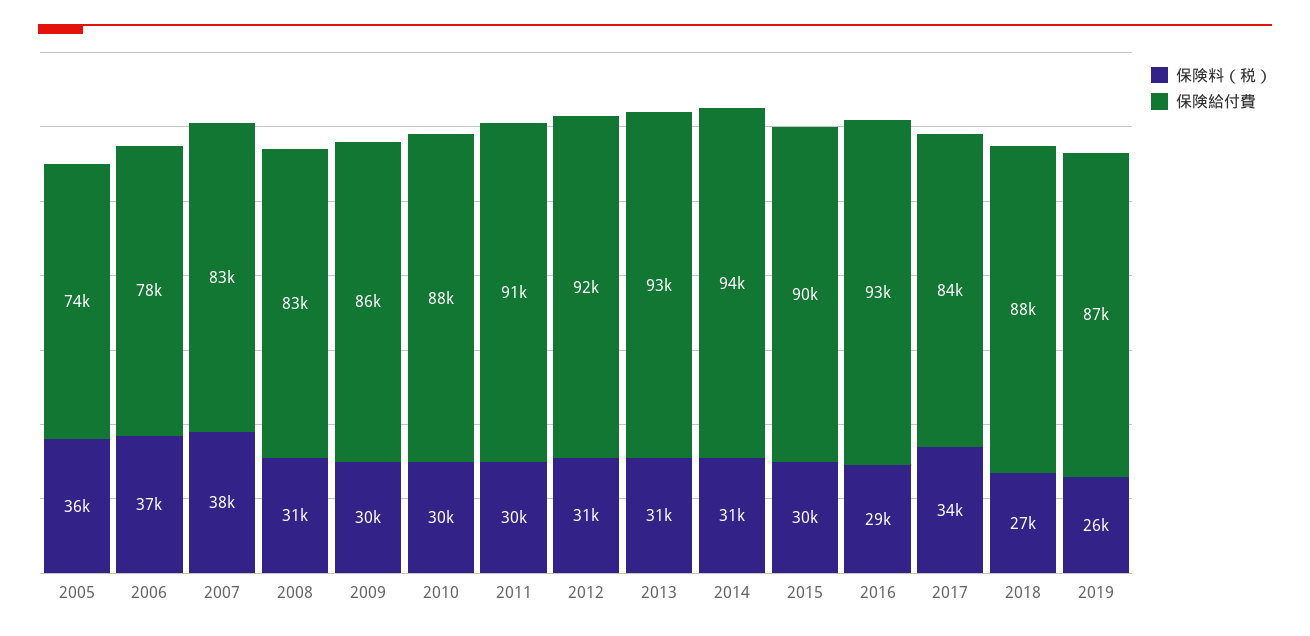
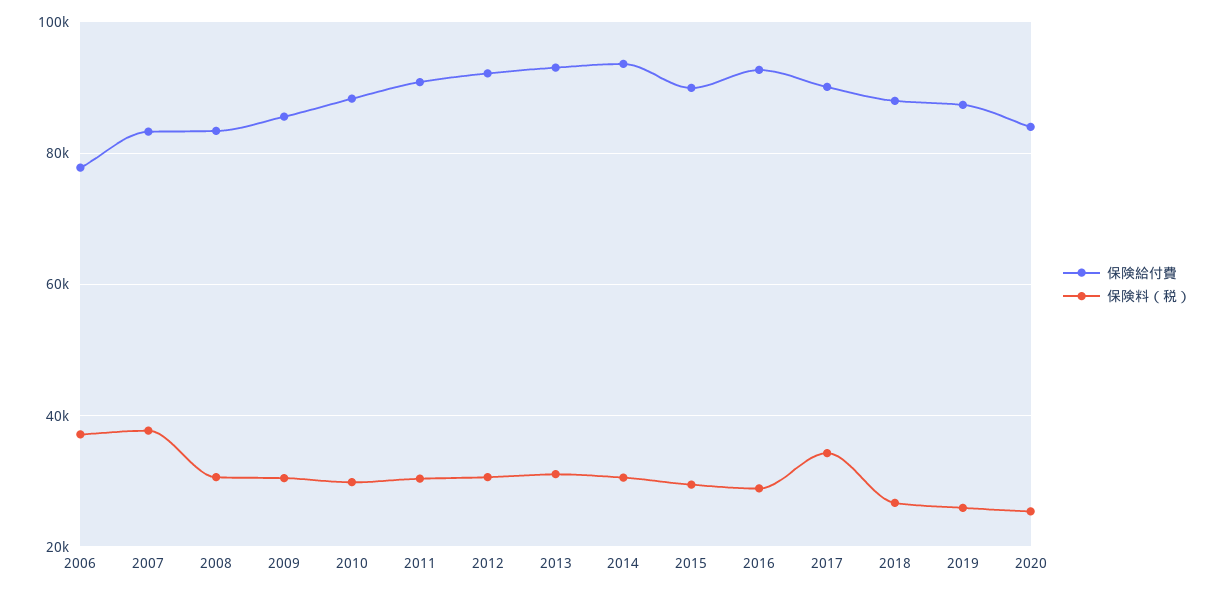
保険料（税）, 2005: 36000 -> none
保険給付費, 2005: 74000 -> none
保険給付費, 2017: 84000 -> 90000
保険給付費, 2020: none -> 84000
保険料（税）, 2020: none -> 26000

